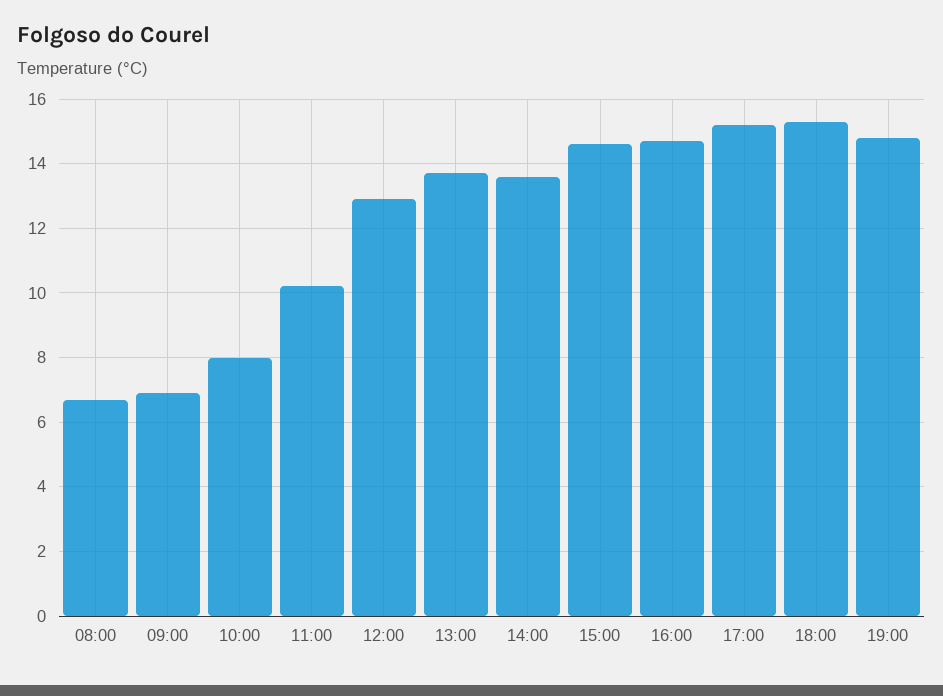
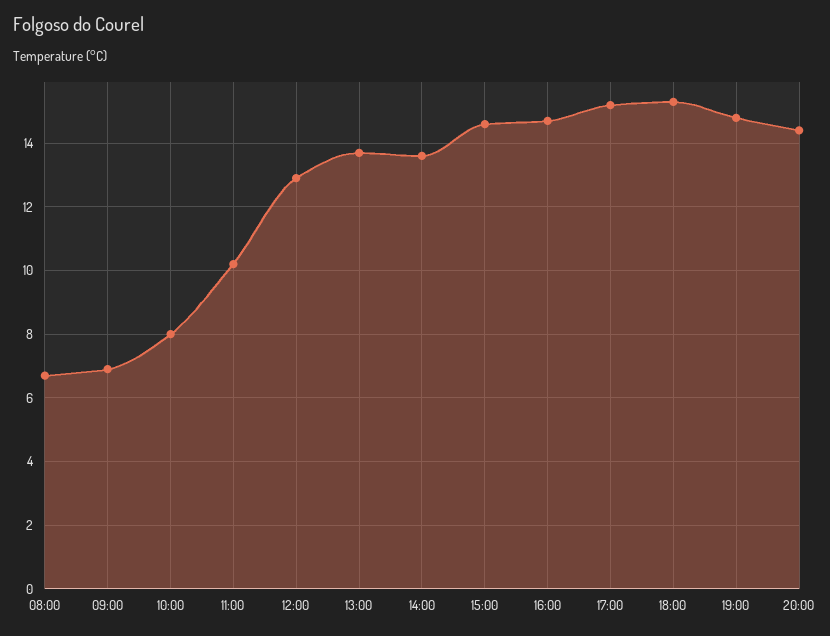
20:00: none -> 14.5

